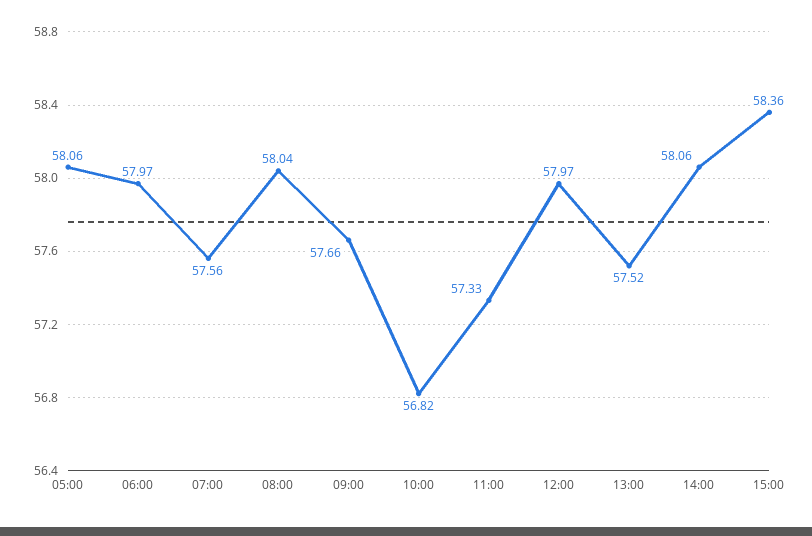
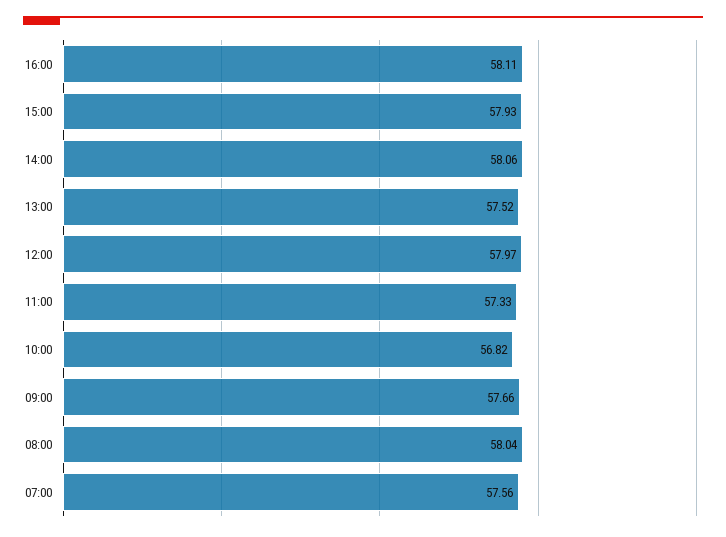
05:00: 58.06 -> none
06:00: 57.97 -> none
15:00: 58.36 -> 57.93
16:00: none -> 58.11

